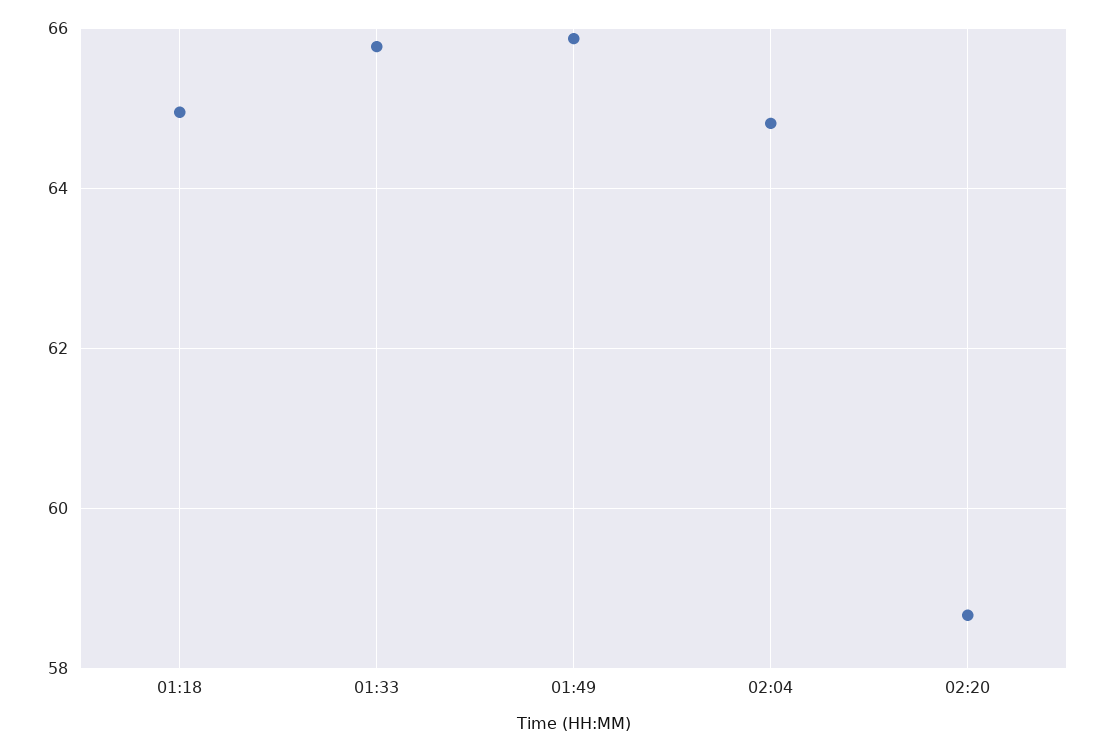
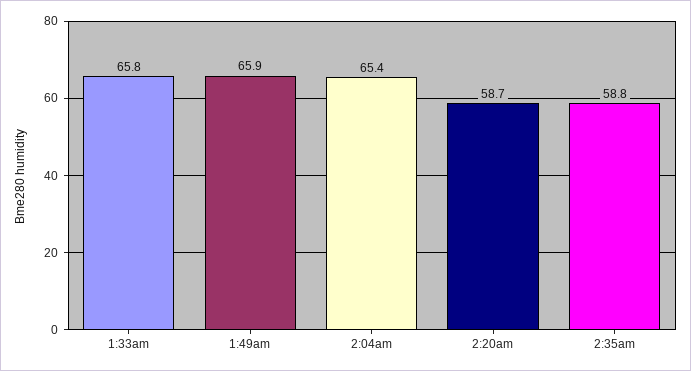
01:18: 65 -> none
02:04: 64.8 -> 65.4
2:35am: none -> 58.8

